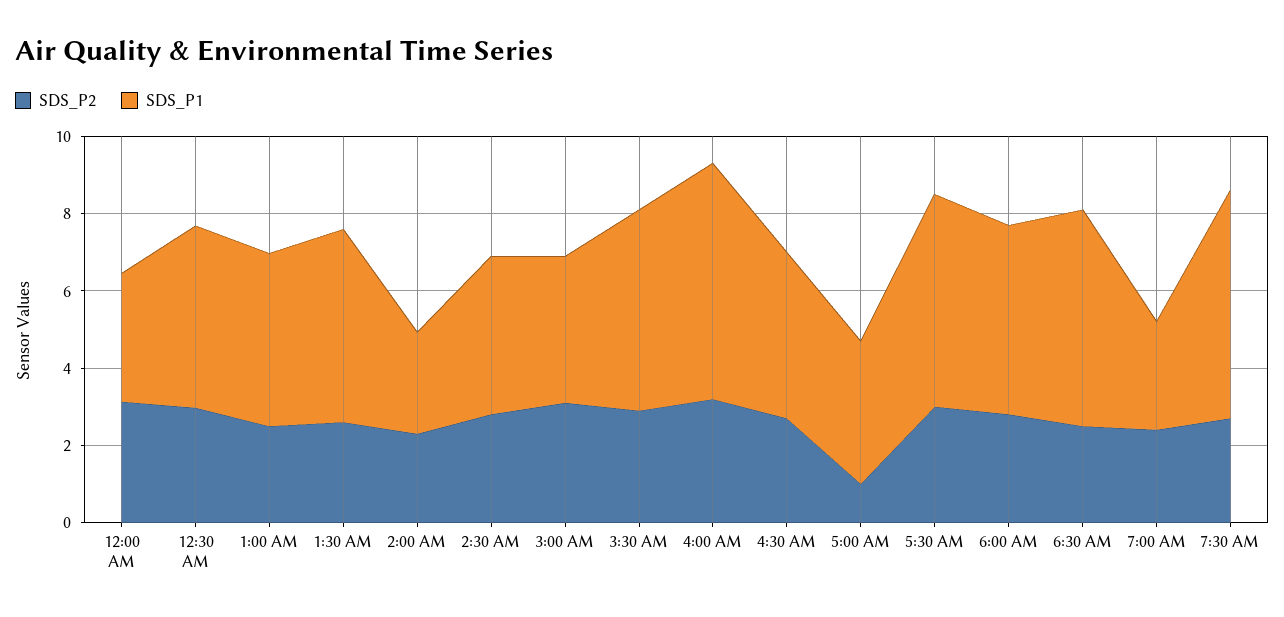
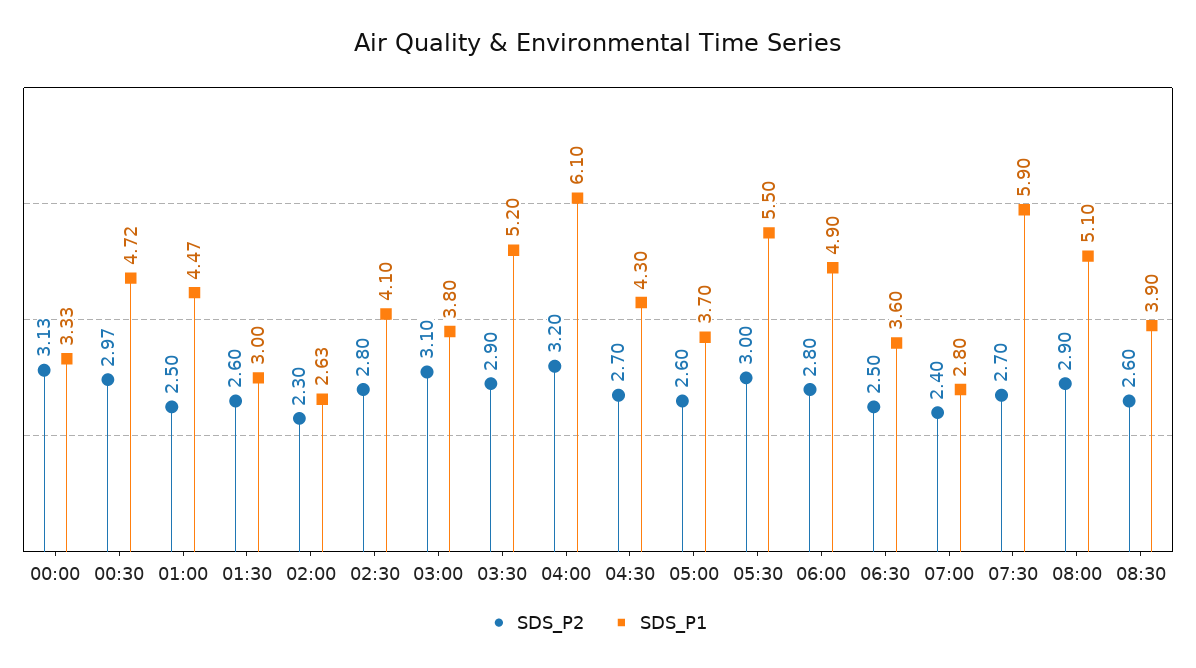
SDS_P1, 1:30 AM: 5 -> 3
SDS_P2, 5:00 AM: 1 -> 2.6
SDS_P1, 6:30 AM: 5.5 -> 3.6
SDS_P2, 08:00: none -> 2.9
SDS_P1, 08:00: none -> 5.1
SDS_P2, 08:30: none -> 2.6
SDS_P1, 08:30: none -> 3.9

